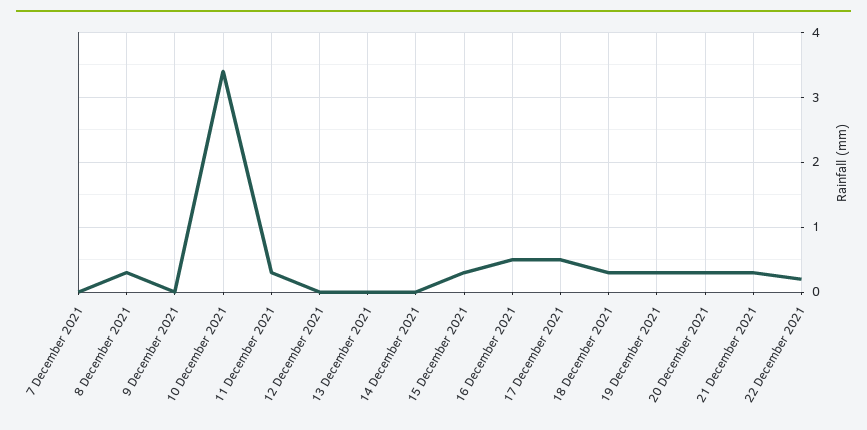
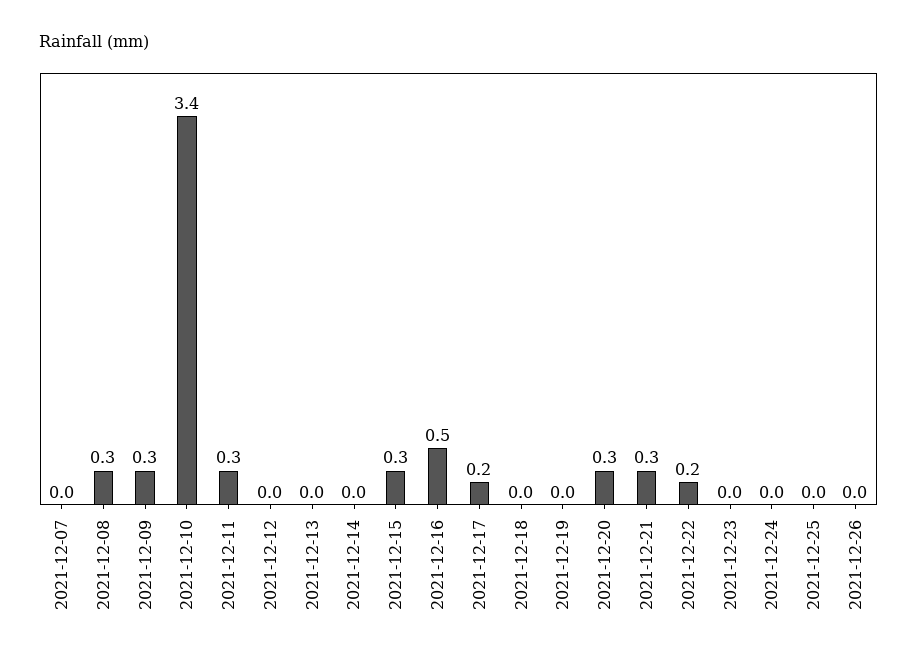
9 December 2021: 0 -> 0.3
17 December 2021: 0.5 -> 0.2
18 December 2021: 0.3 -> 0
19 December 2021: 0.3 -> 0
2021-12-23: none -> 0
2021-12-24: none -> 0
2021-12-25: none -> 0
2021-12-26: none -> 0

